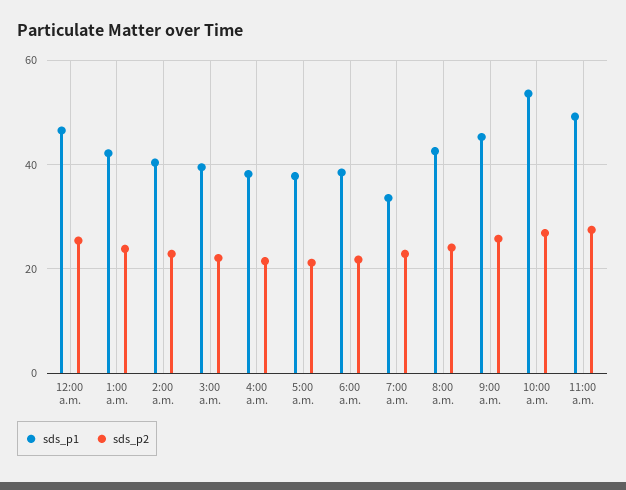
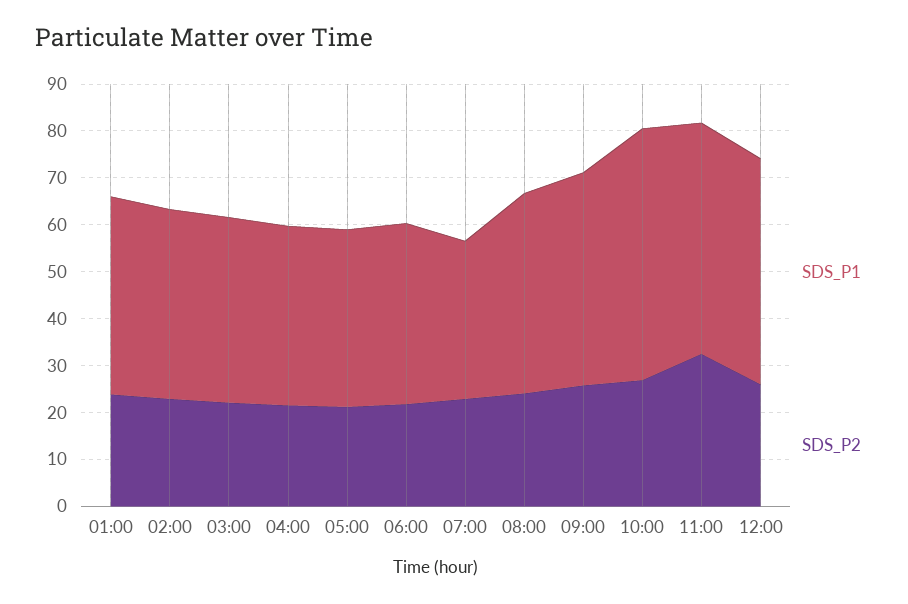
sds_p1, 12:00 a.m.: 46 -> none
sds_p2, 12:00 a.m.: 26 -> none
sds_p2, 11:00 a.m.: 28 -> 32
sds_p1, 12:00: none -> 48
sds_p2, 12:00: none -> 26

